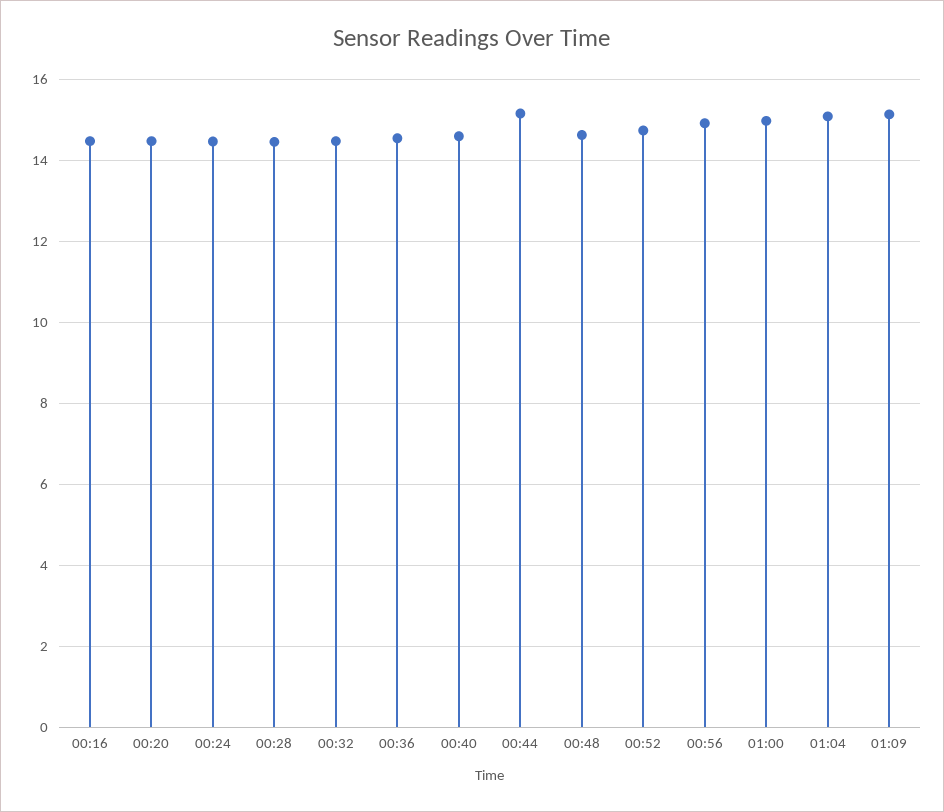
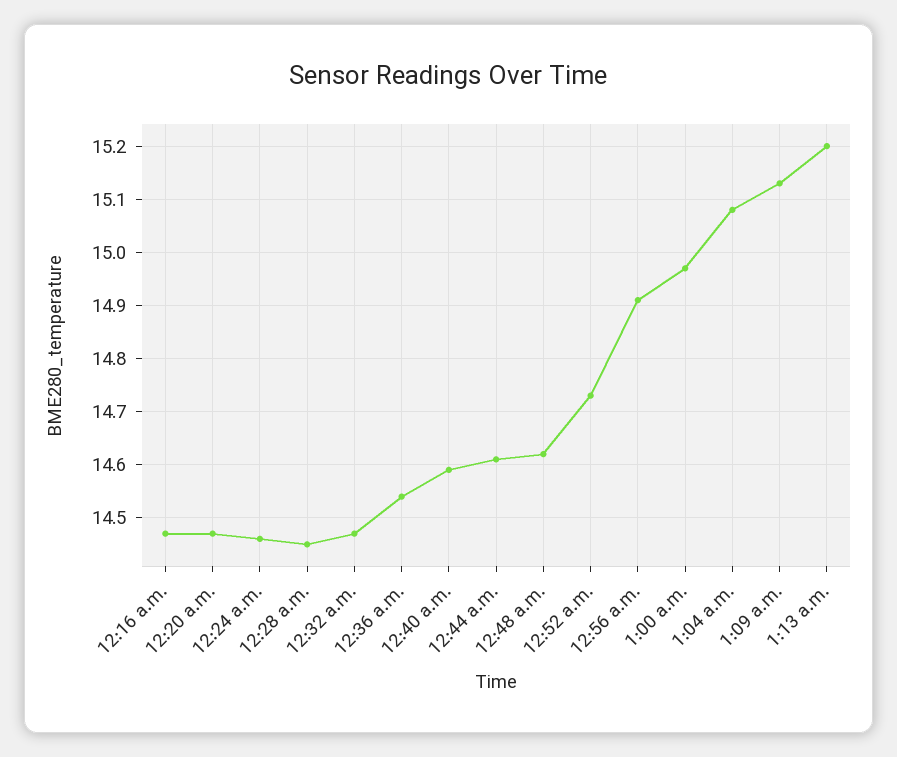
00:44: 15.2 -> 14.6
1:13 a.m.: none -> 15.2

